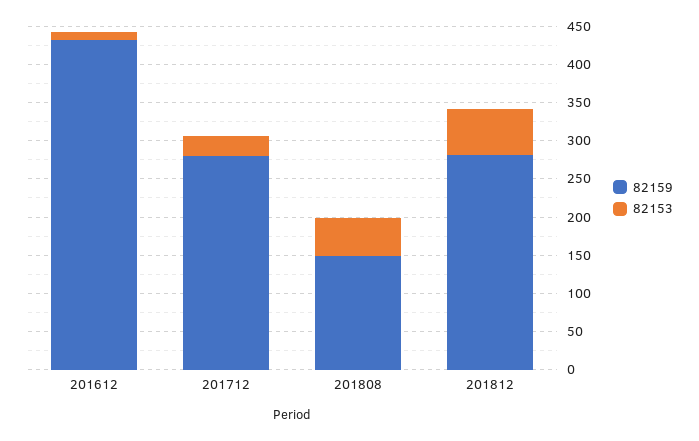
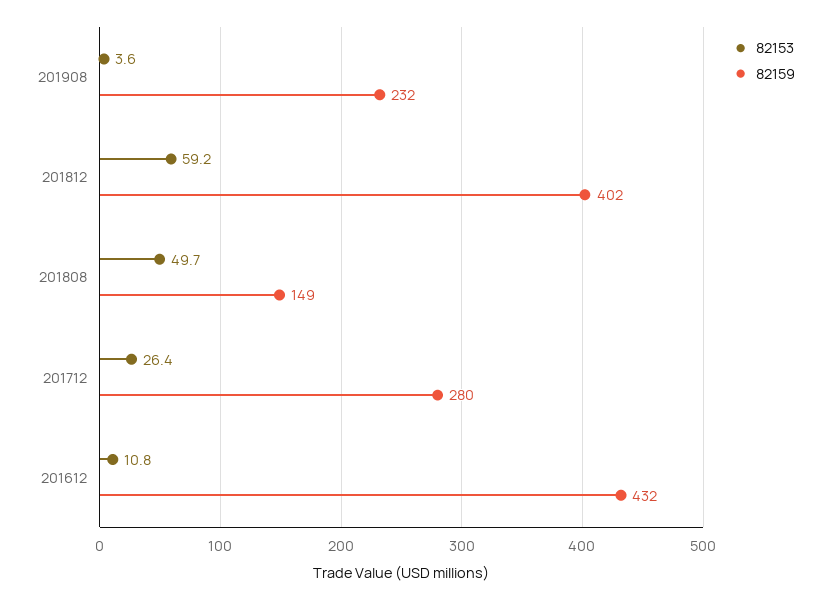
82159, 201812: 275 -> 402
82153, 201908: none -> 3.6
82159, 201908: none -> 232

